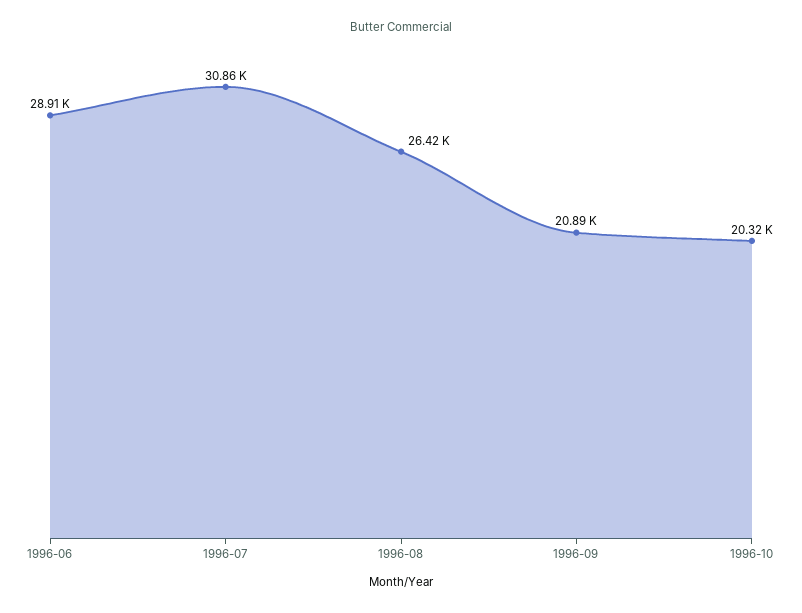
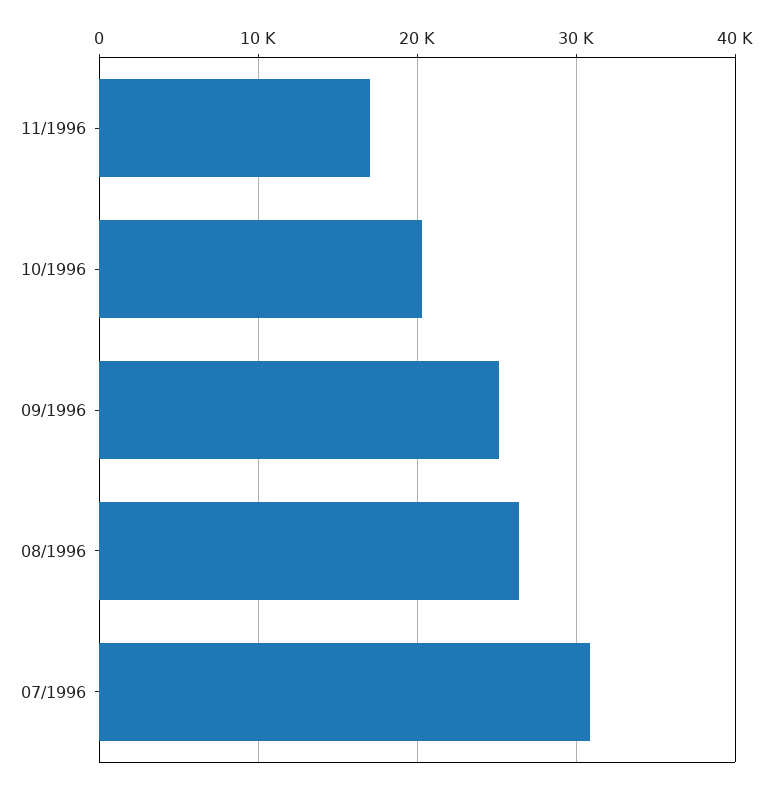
1996-06: 28910 -> none
1996-09: 20890 -> 25000
11/1996: none -> 17000

